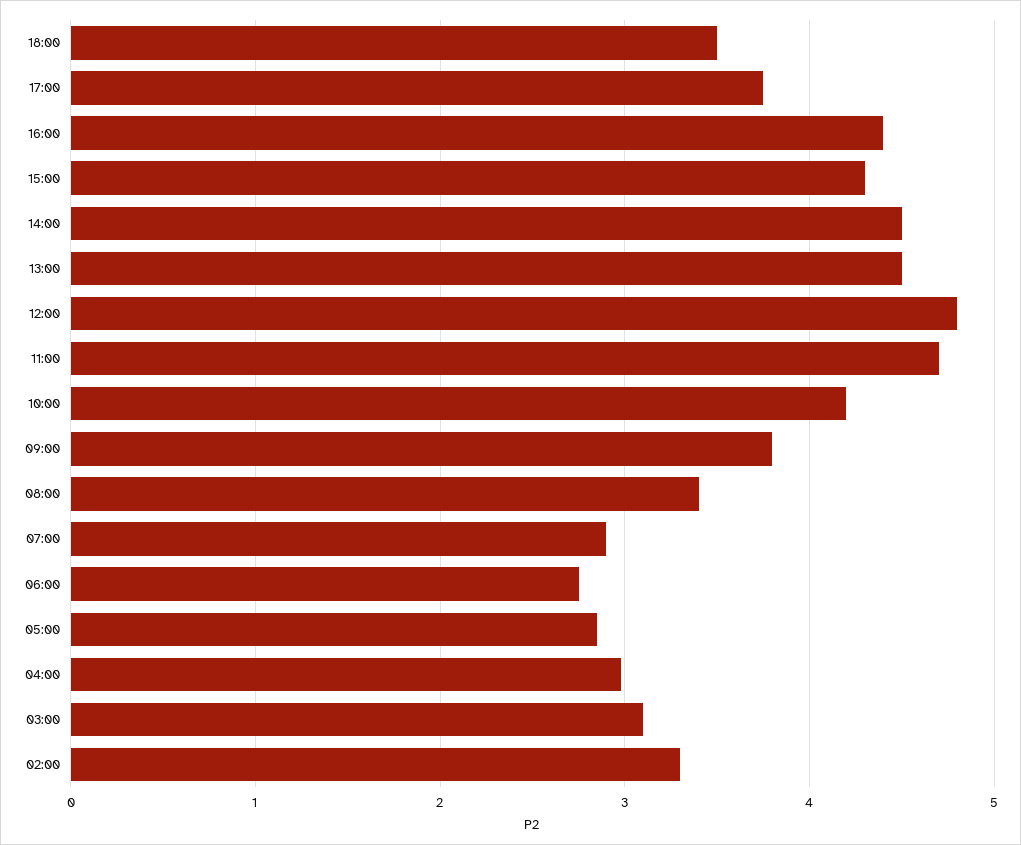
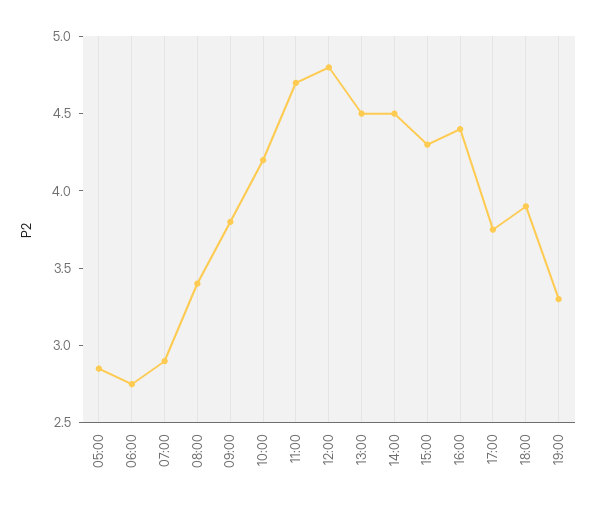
18:00: 3.5 -> 3.9
04:00: 3 -> none
03:00: 3.1 -> none
02:00: 3.3 -> none
19:00: none -> 3.3

